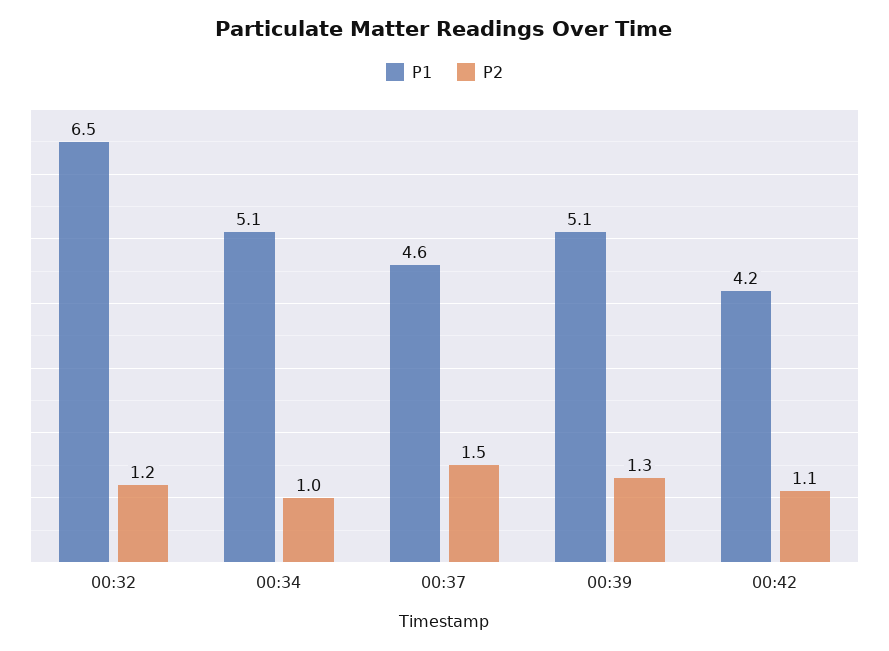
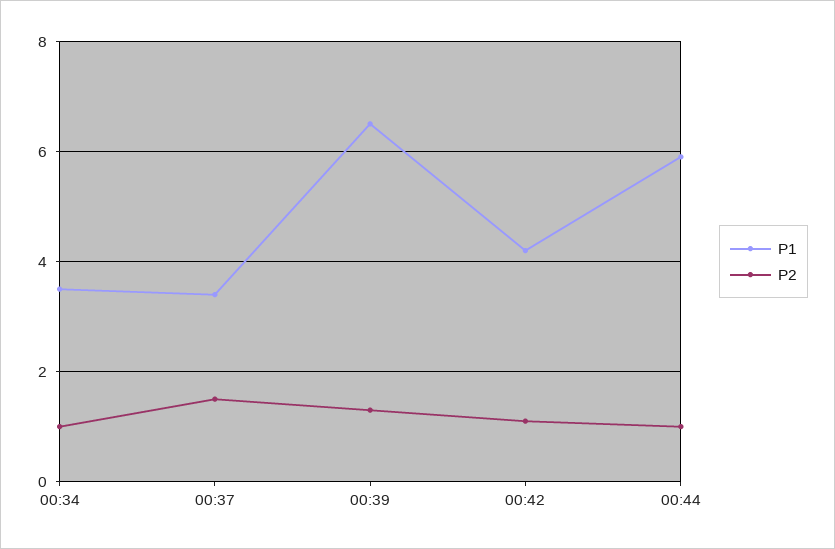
P1, 00:32: 6.5 -> none
P2, 00:32: 1.2 -> none
P1, 00:34: 5.1 -> 3.5
P1, 00:37: 4.6 -> 3.5
P1, 00:39: 5.1 -> 6.5
P1, 00:44: none -> 6
P2, 00:44: none -> 1

